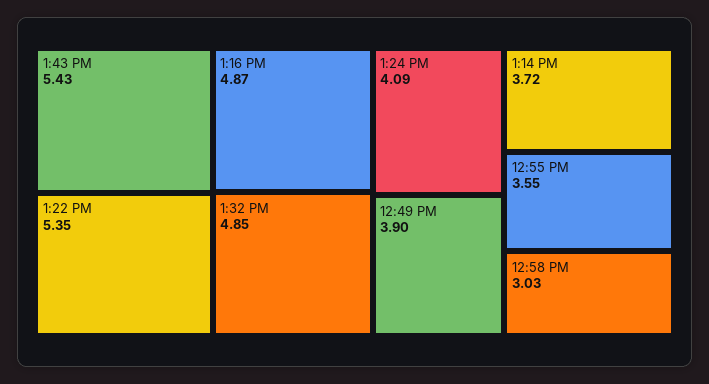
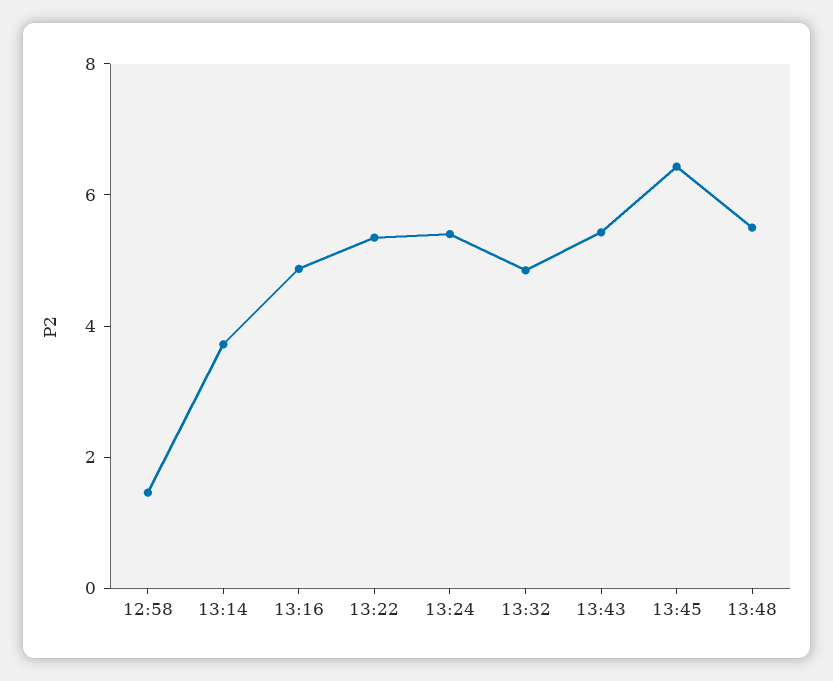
1:24 PM: 4.09 -> 5.5
12:49 PM: 3.9 -> none
12:55 PM: 3.55 -> none
12:58 PM: 3.03 -> 1.5
13:45: none -> 6.5
13:48: none -> 5.5

